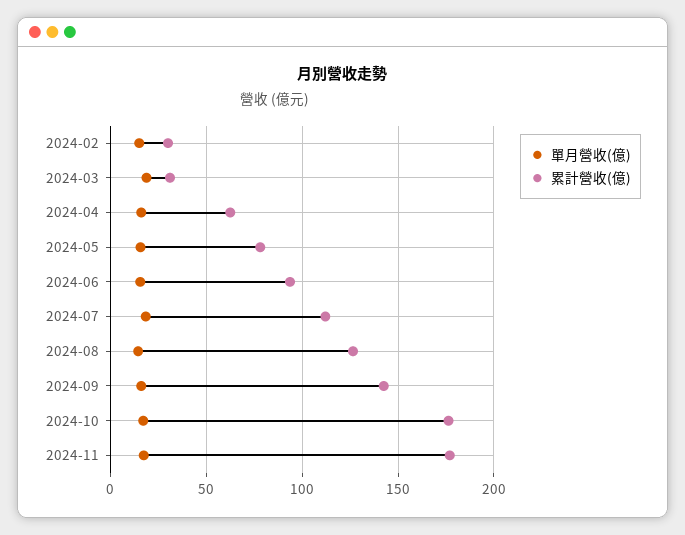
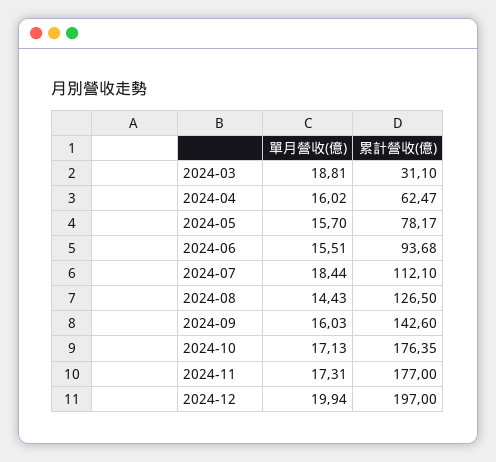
單月營收(億), 2024-02: 15 -> none
累計營收(億), 2024-02: 30 -> none
單月營收(億), 2024-12: none -> 19.94
累計營收(億), 2024-12: none -> 197

